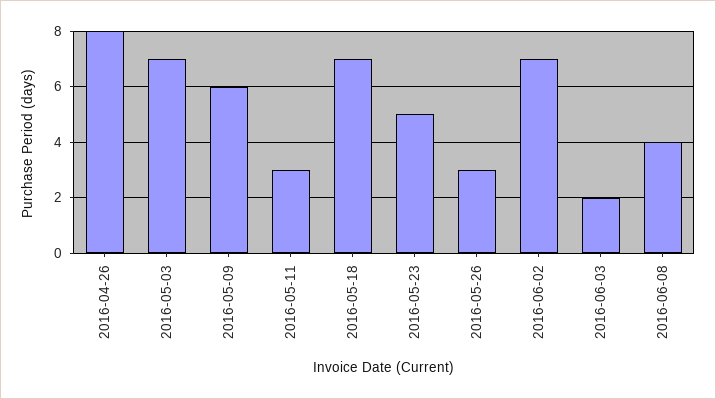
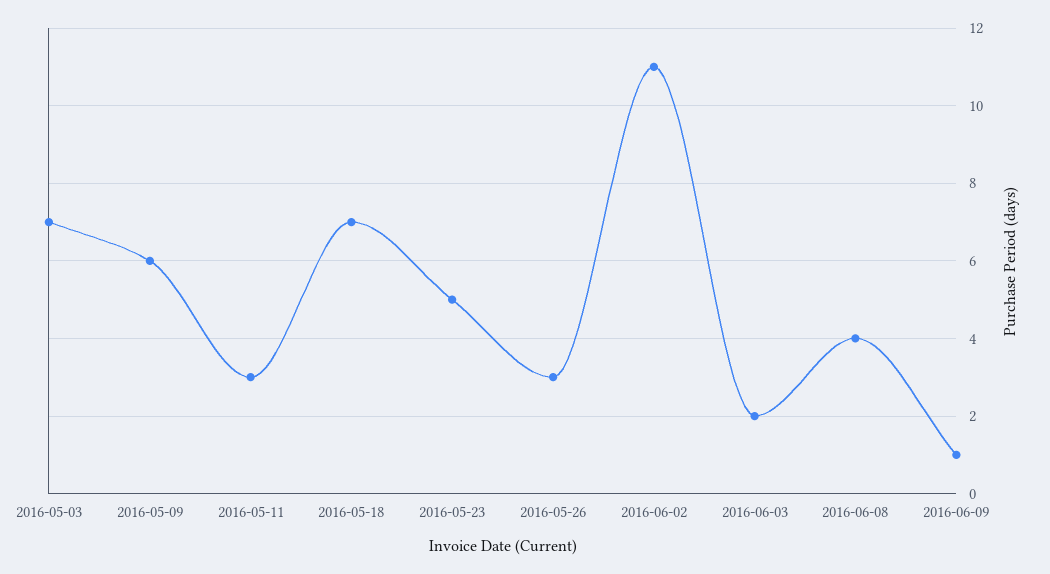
2016-04-26: 8 -> none
2016-06-02: 7 -> 11
2016-06-09: none -> 1

